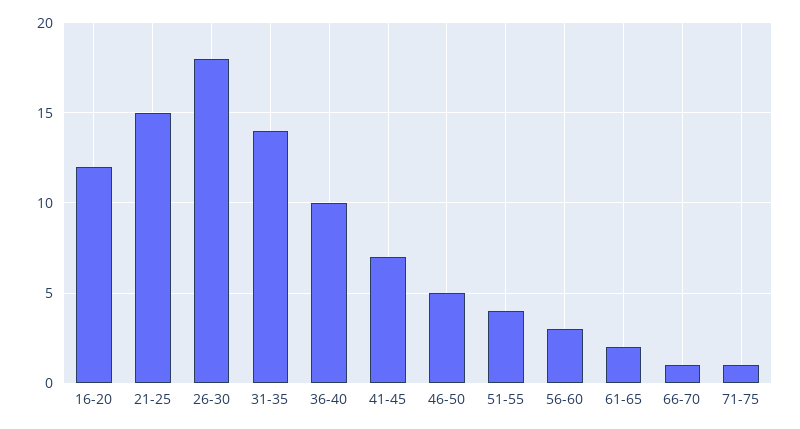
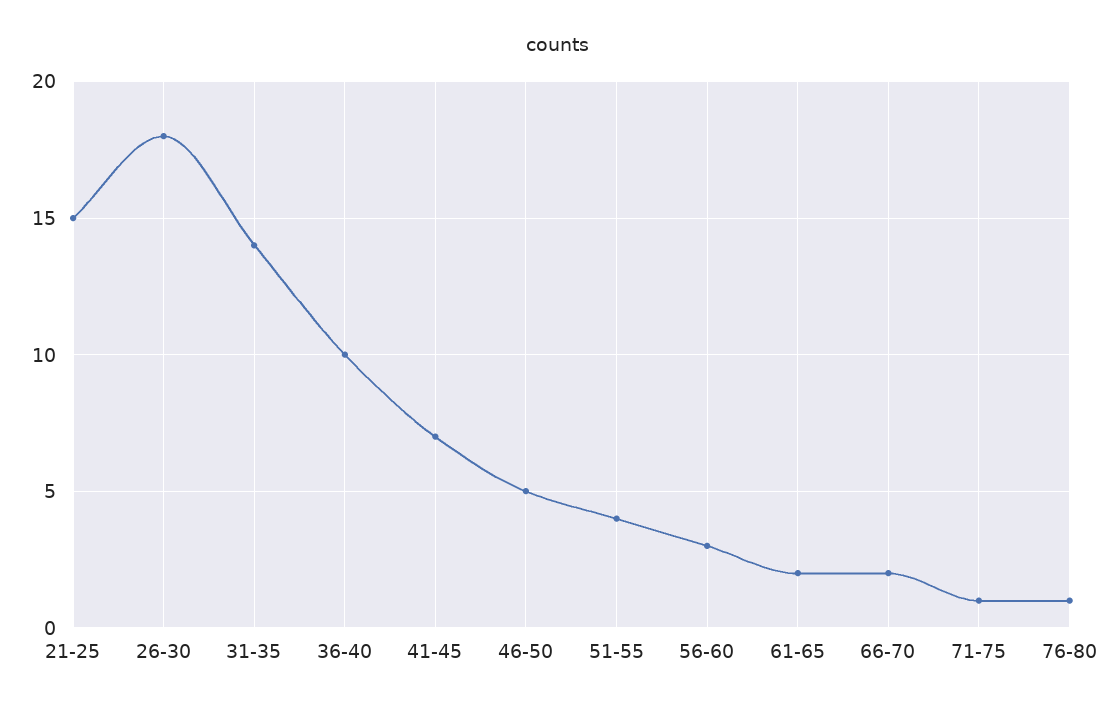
16-20: 12 -> none
66-70: 1 -> 2
76-80: none -> 1

